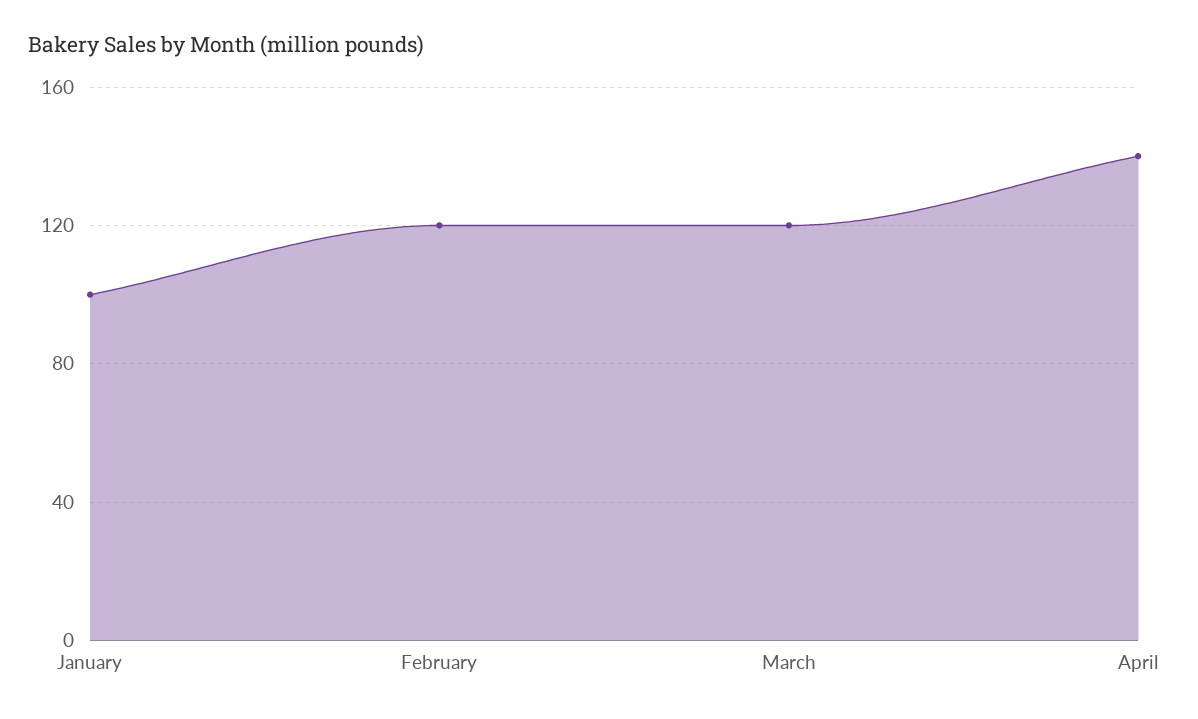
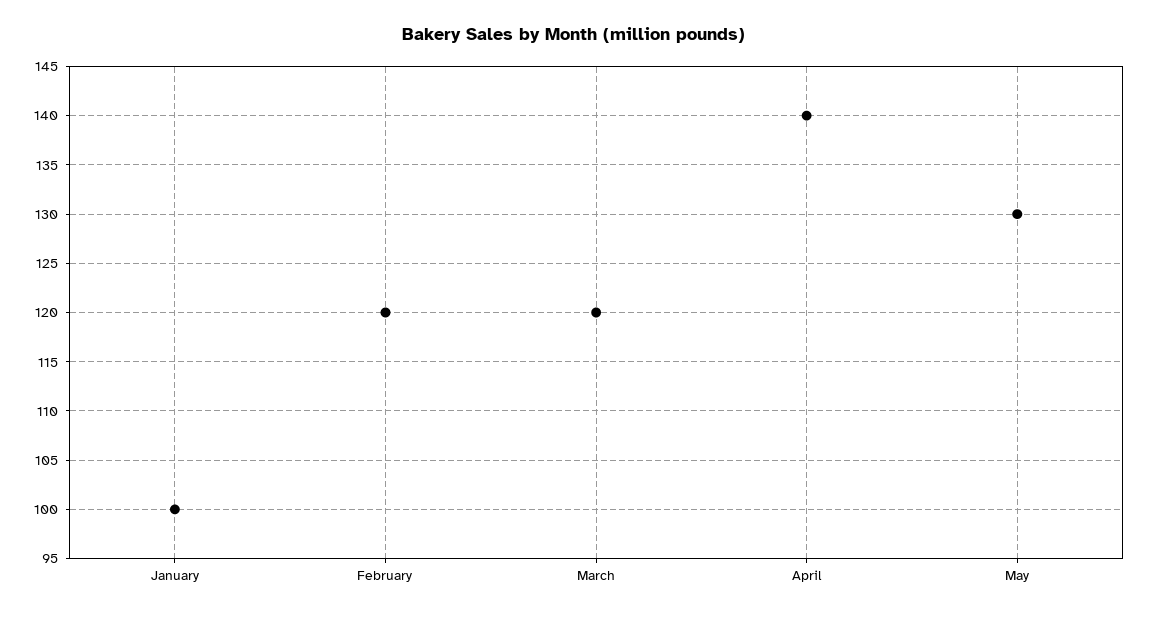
May: none -> 130

